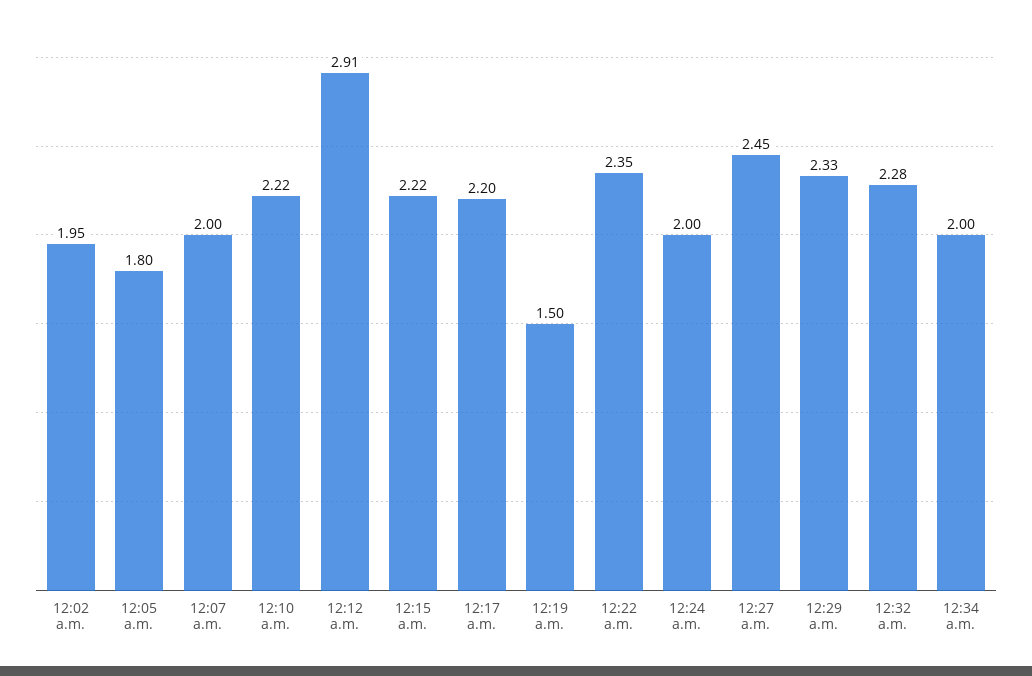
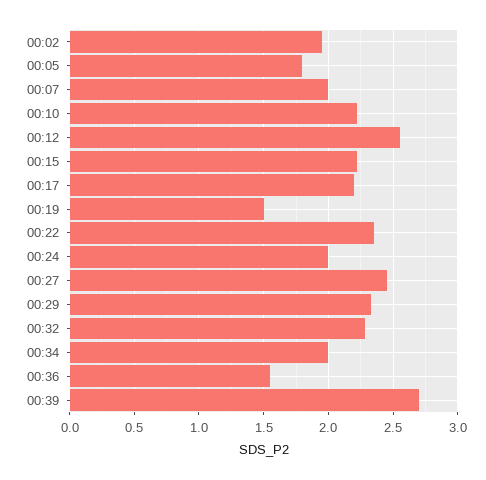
12:12 a.m.: 2.91 -> 2.55
00:36: none -> 1.55
00:39: none -> 2.7

